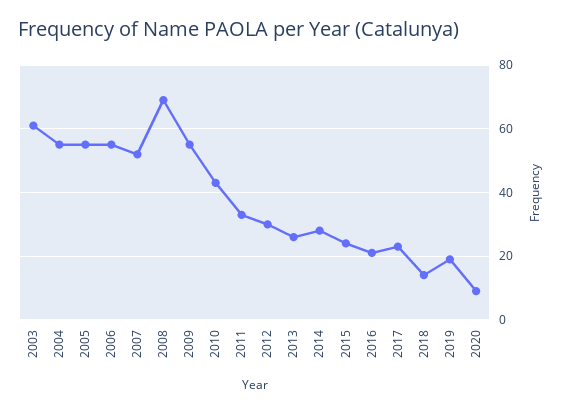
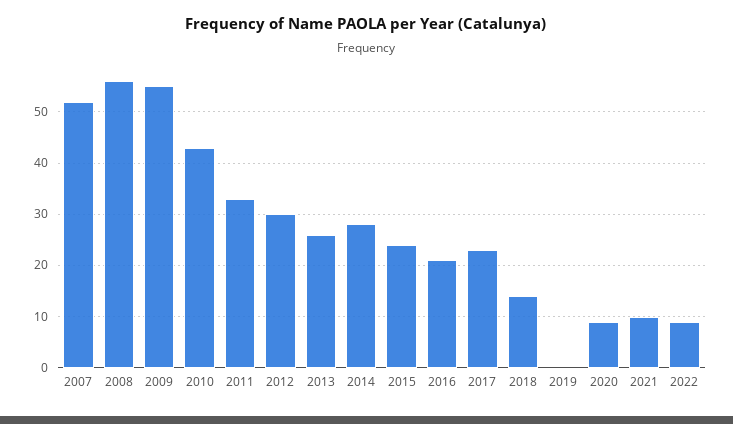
2003: 60 -> none
2004: 55 -> none
2005: 55 -> none
2006: 55 -> none
2008: 70 -> 55
2019: 20 -> 0
2021: none -> 10
2022: none -> 10

